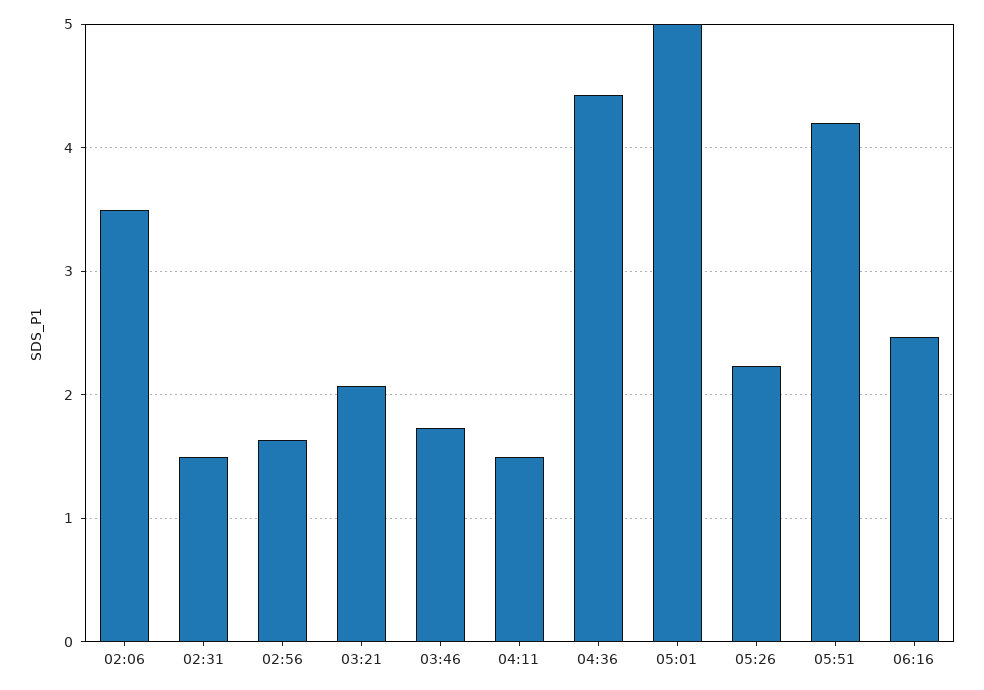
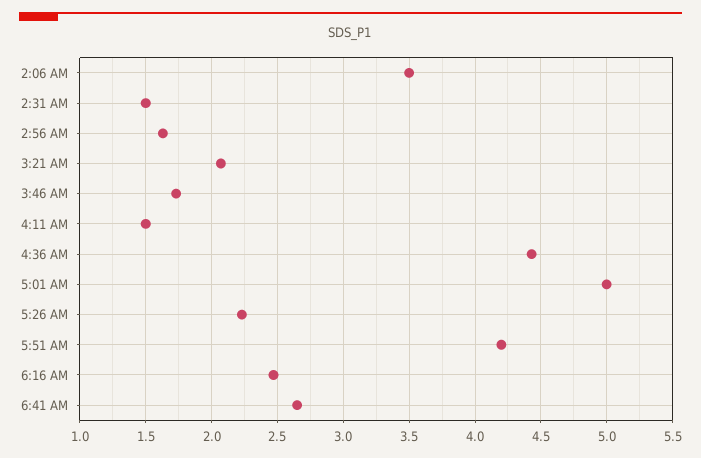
6:41 AM: none -> 2.65

